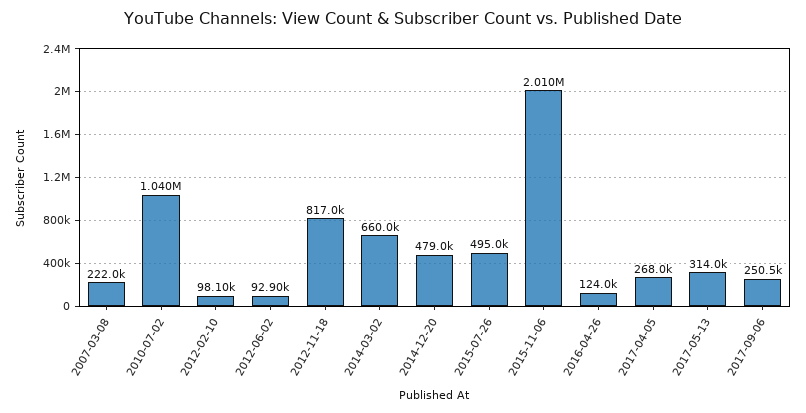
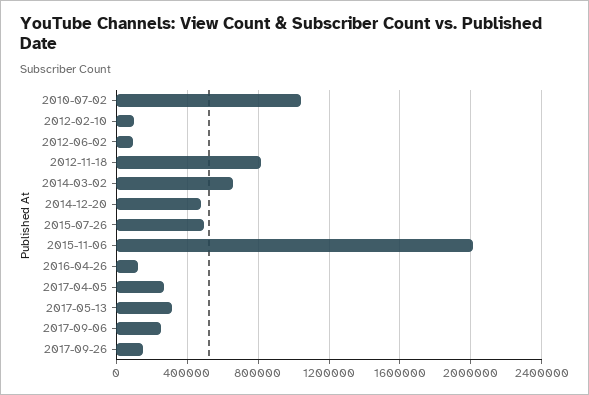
2007-03-08: 222000 -> none
2017-09-26: none -> 150000

